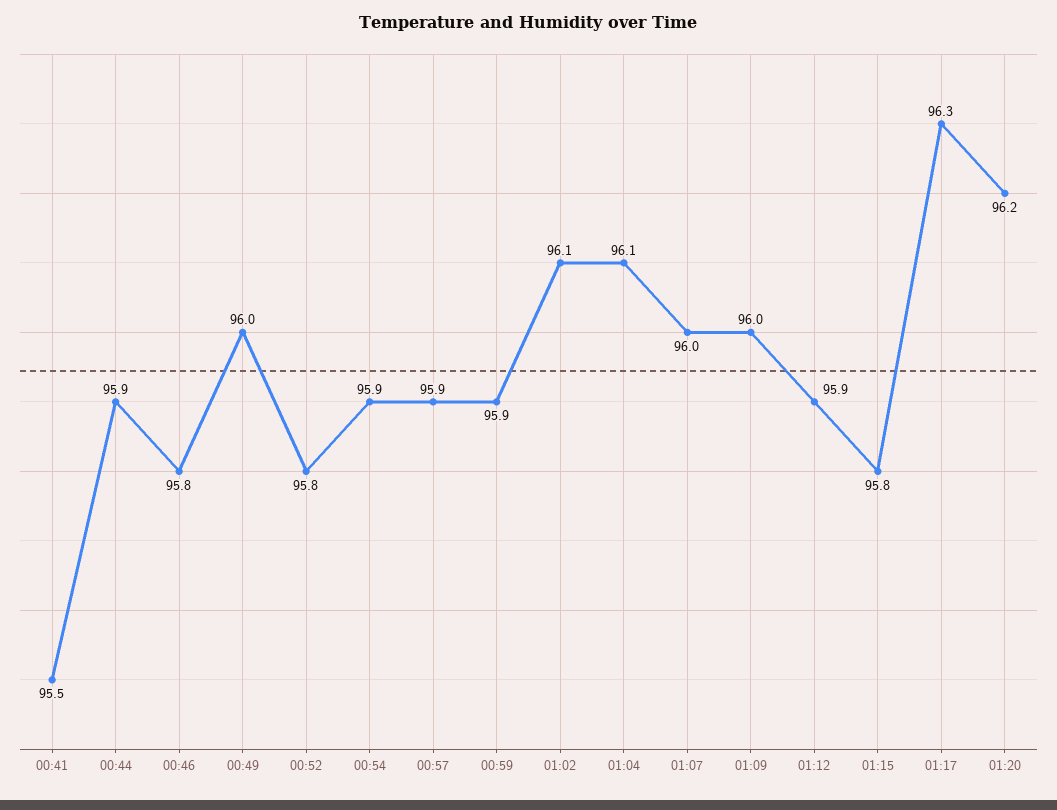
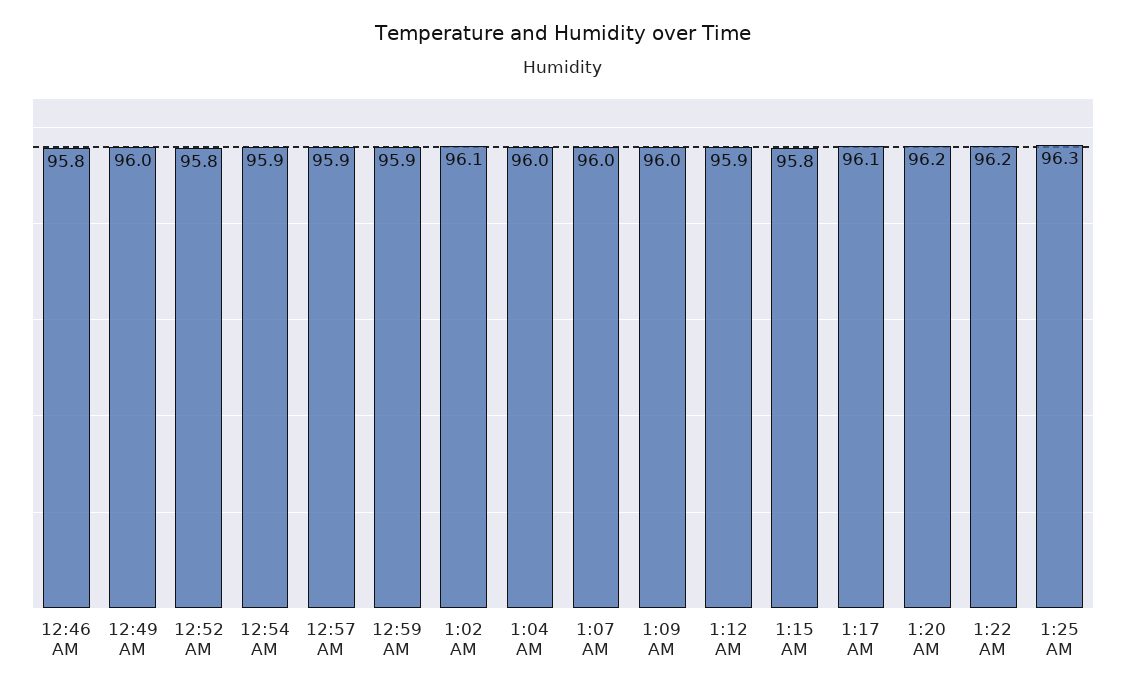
00:41: 95.5 -> none
00:44: 95.9 -> none
01:04: 96.1 -> 96
01:17: 96.3 -> 96.1
1:22 AM: none -> 96.2
1:25 AM: none -> 96.3

